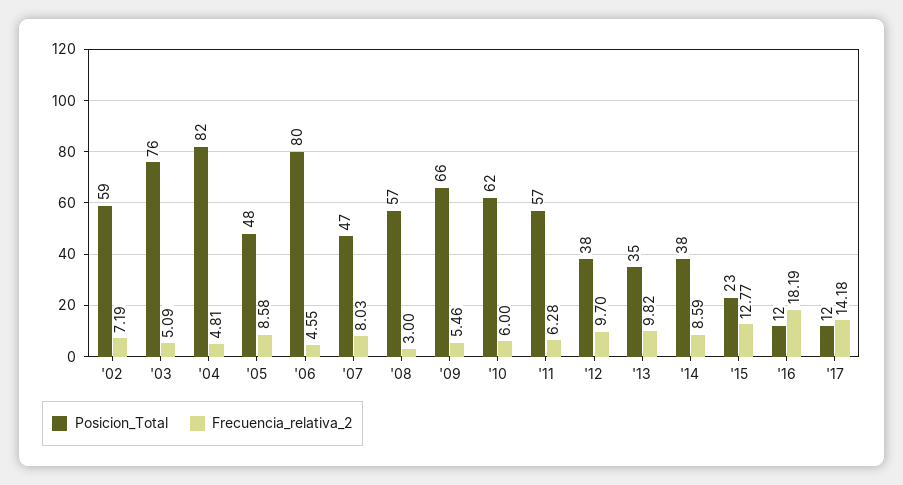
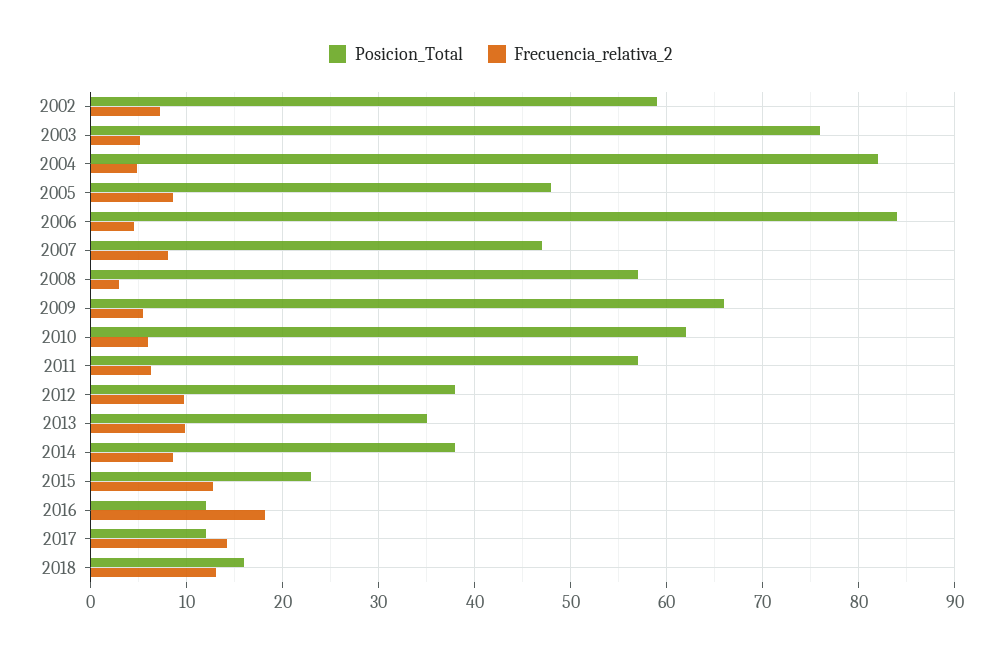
Posicion_Total, '06: 80 -> 84
Posicion_Total, 2018: none -> 16
Frecuencia_relativa_2, 2018: none -> 13

